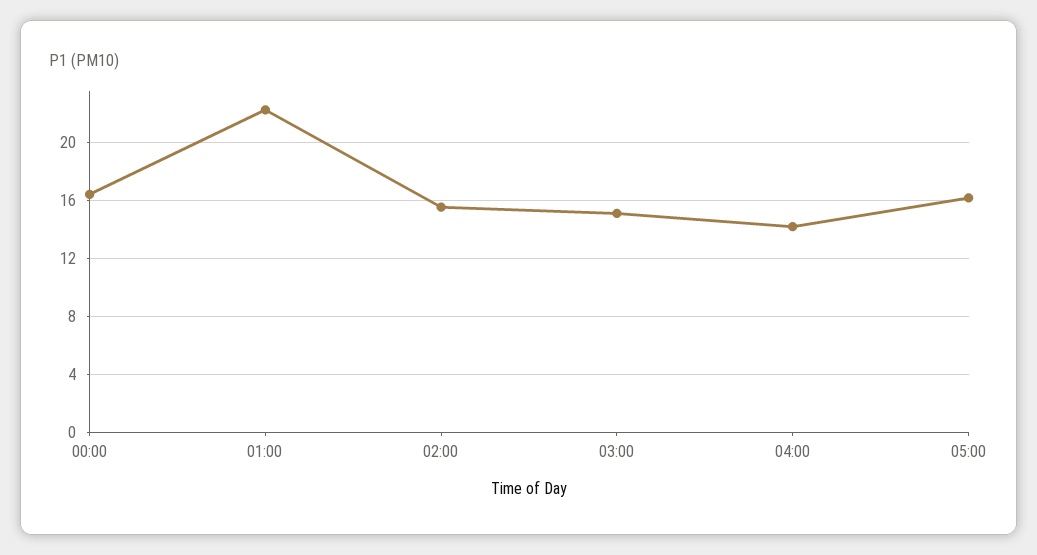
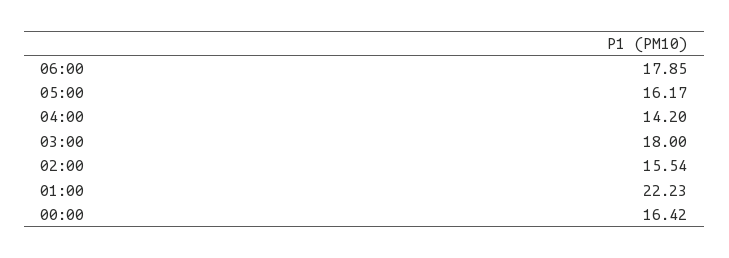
03:00: 15 -> 18
06:00: none -> 17.85

